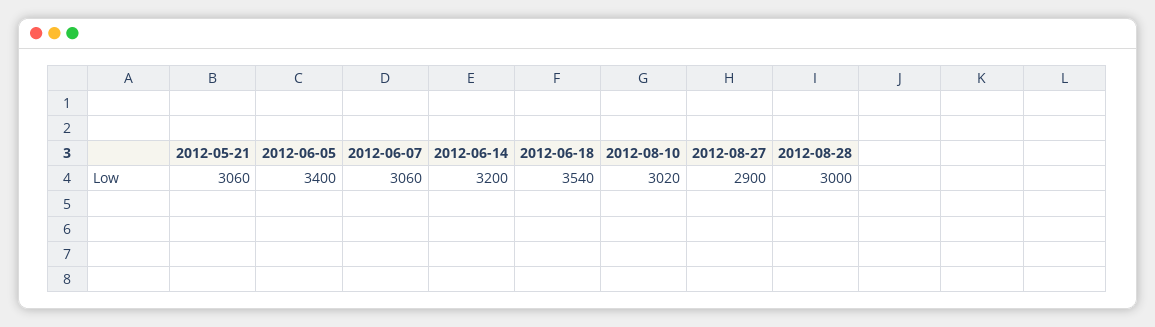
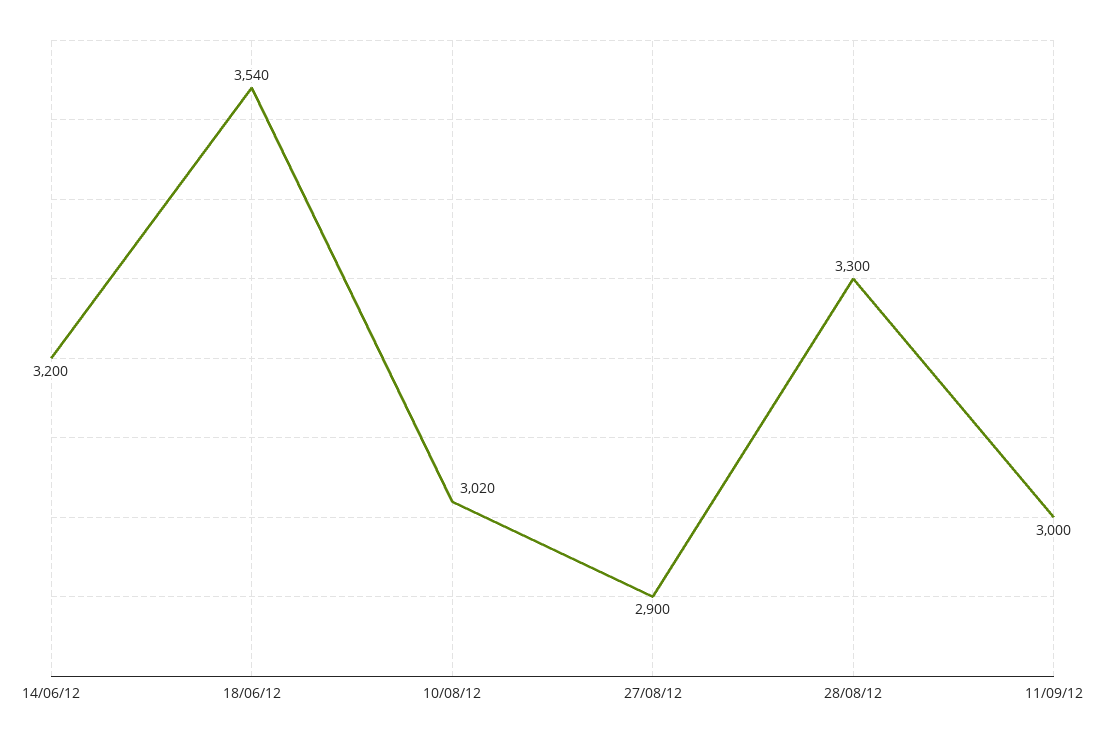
2012-05-21: 3060 -> none
2012-06-05: 3400 -> none
2012-06-07: 3060 -> none
2012-08-28: 3000 -> 3300
11/09/12: none -> 3000

